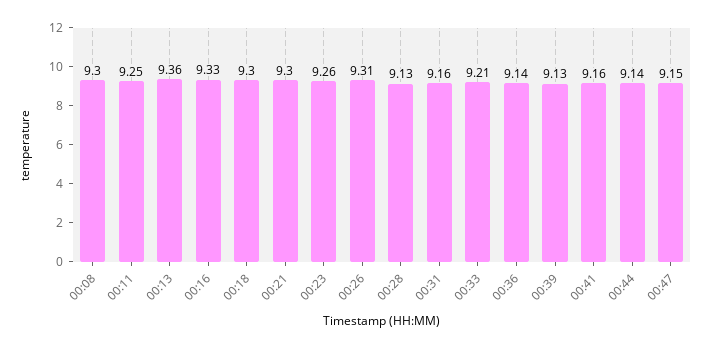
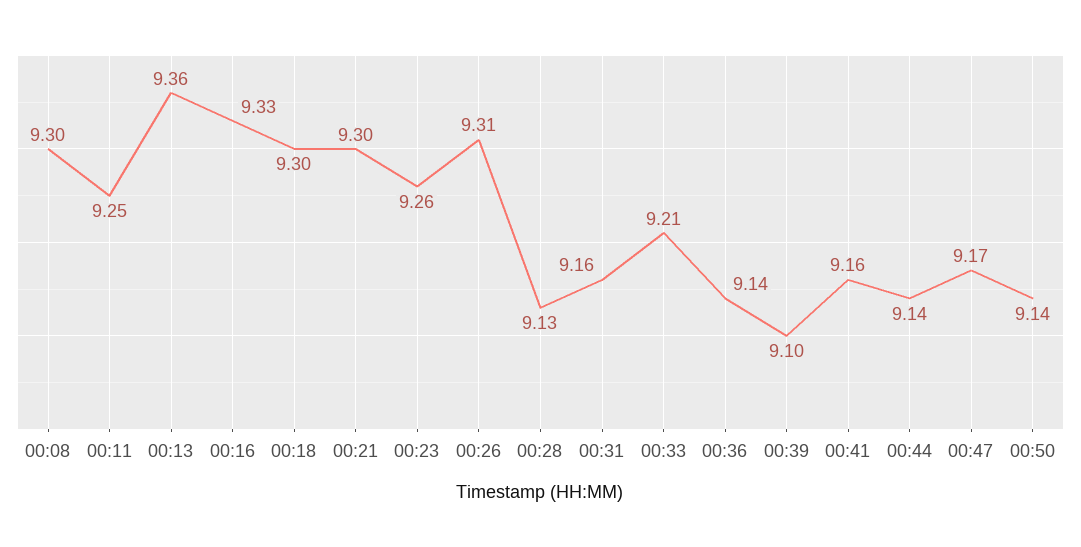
00:39: 9.13 -> 9.1
00:47: 9.15 -> 9.17
00:50: none -> 9.14

